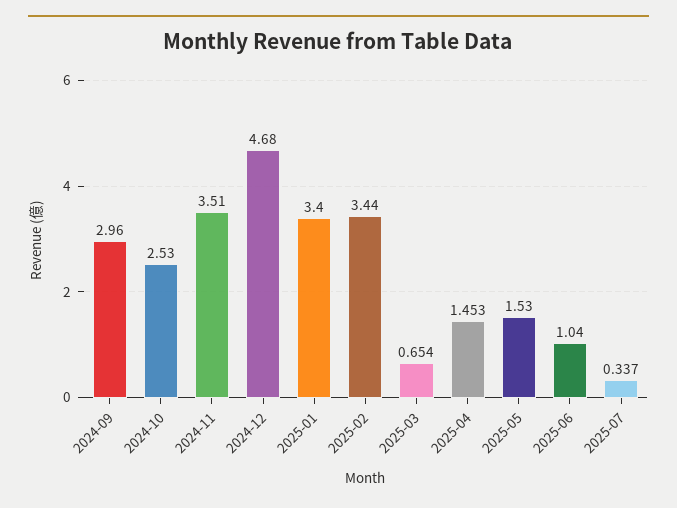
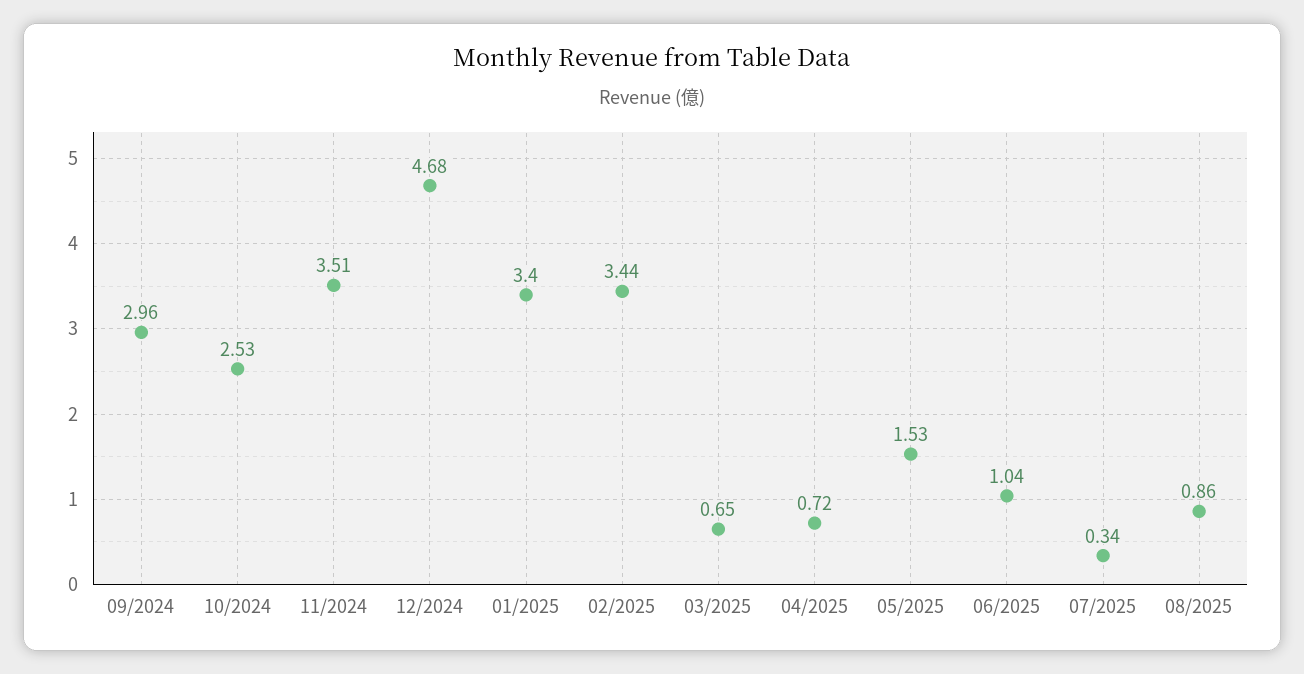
2025-04: 1.453 -> 0.72
08/2025: none -> 0.86

